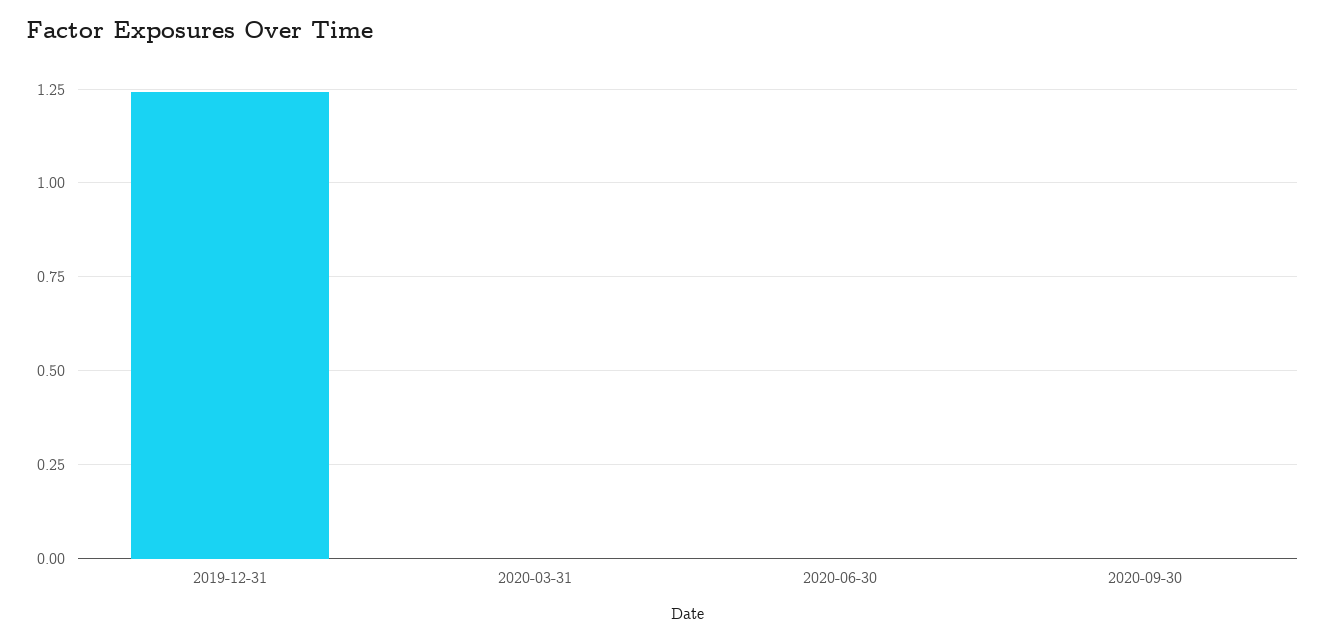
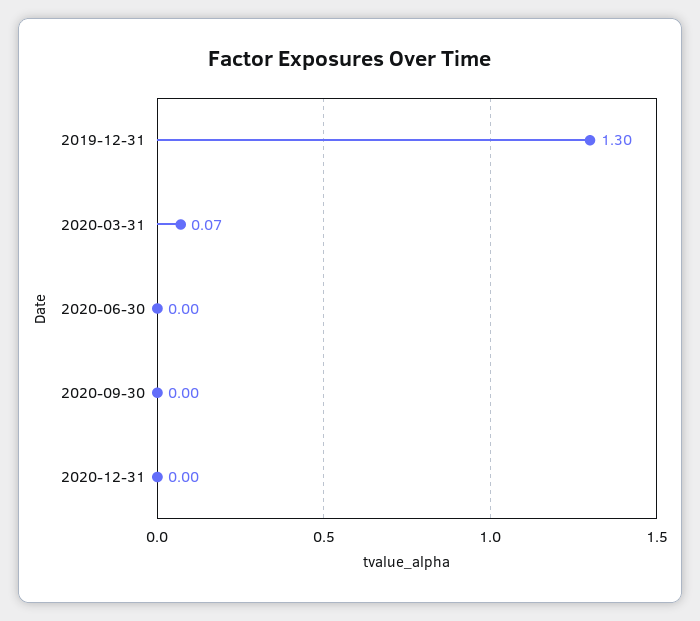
2019-12-31: 1.25 -> 1.3
2020-03-31: 0 -> 0.07
2020-12-31: none -> 0

